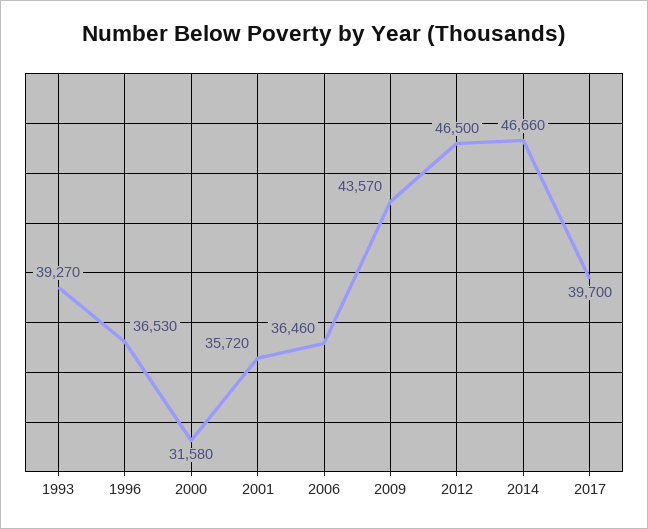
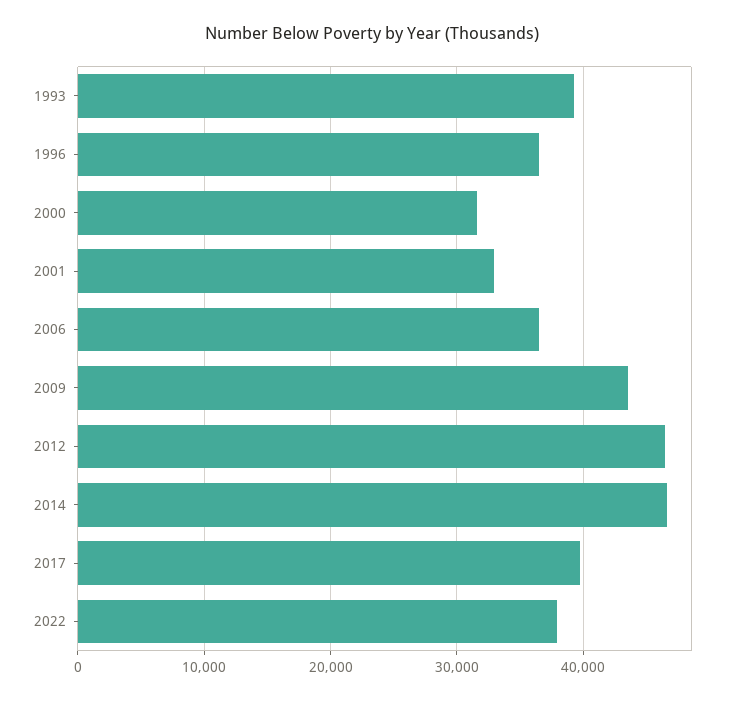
2001: 35720 -> 33000
2022: none -> 38000

